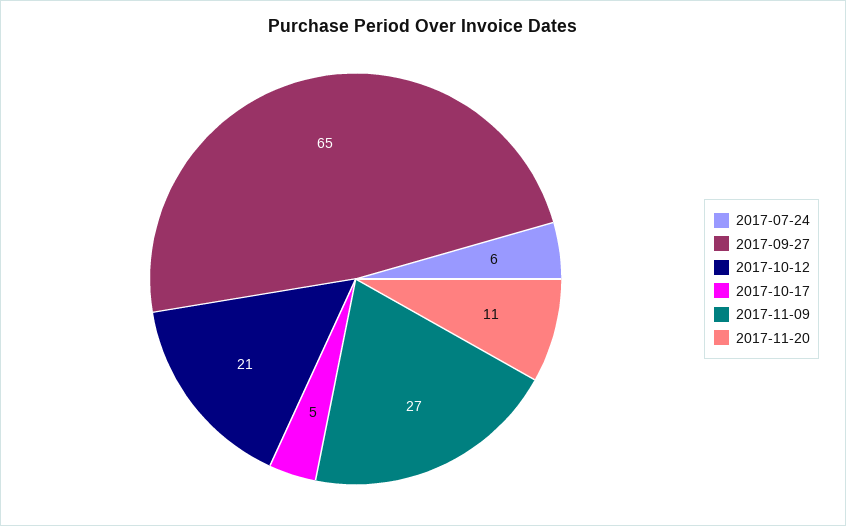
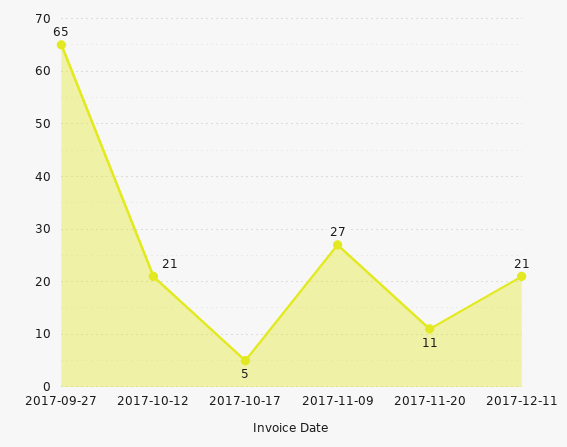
2017-07-24: 6 -> none
2017-12-11: none -> 21

